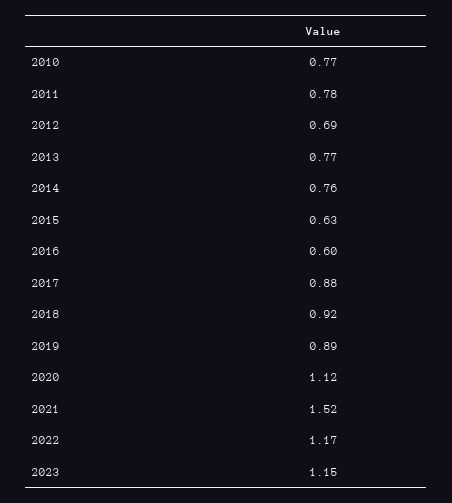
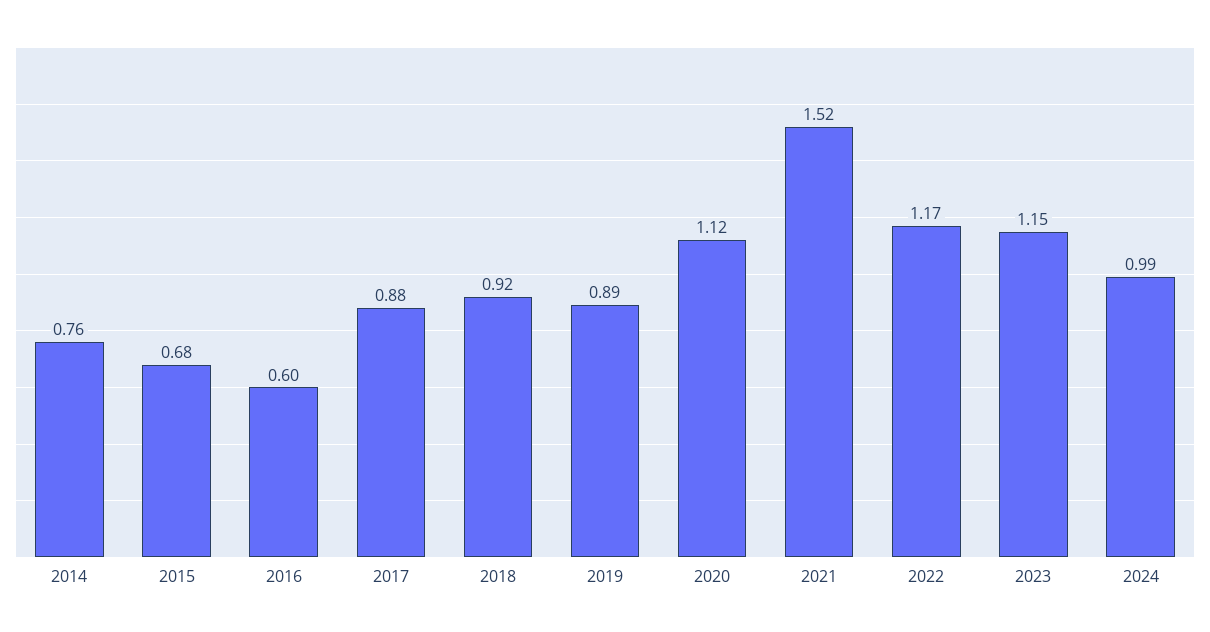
2010: 0.77 -> none
2011: 0.78 -> none
2012: 0.69 -> none
2013: 0.77 -> none
2015: 0.63 -> 0.68
2024: none -> 0.99

